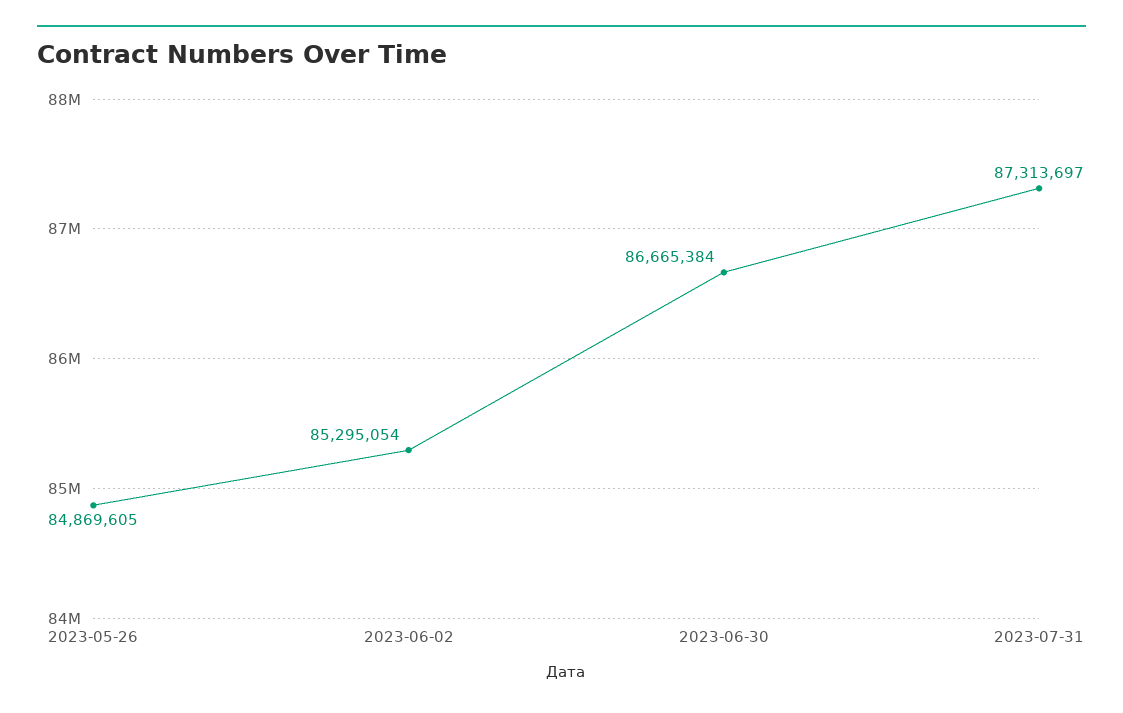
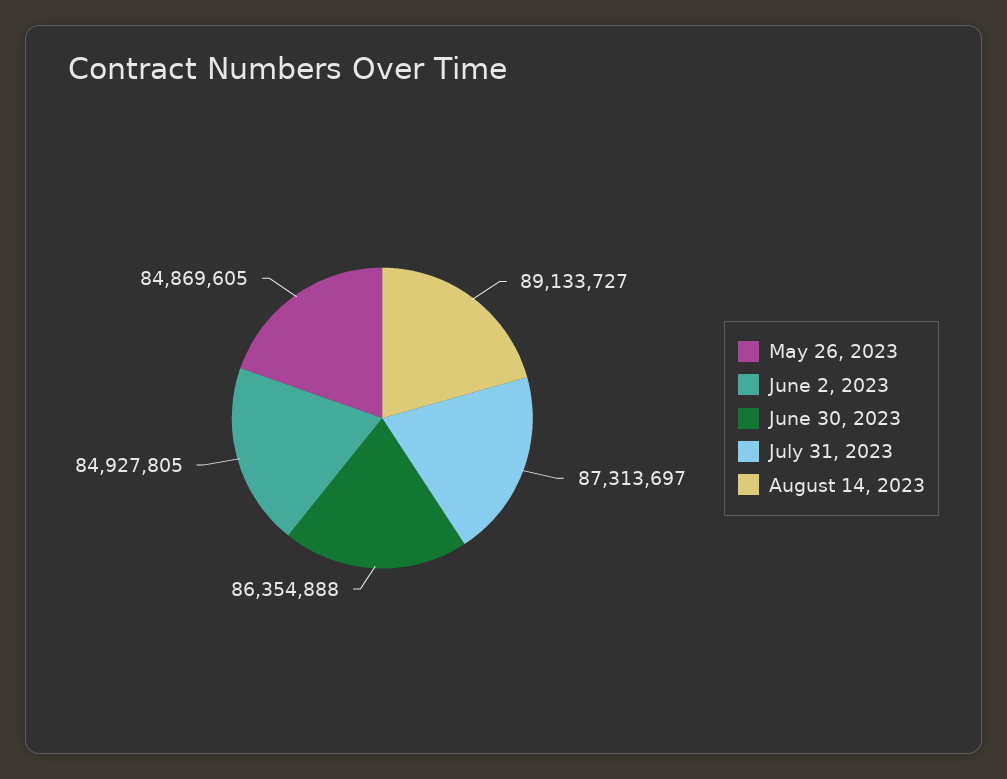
2023-06-02: 85295054 -> 84927805
2023-06-30: 86665384 -> 86354888
August 14, 2023: none -> 89133727

